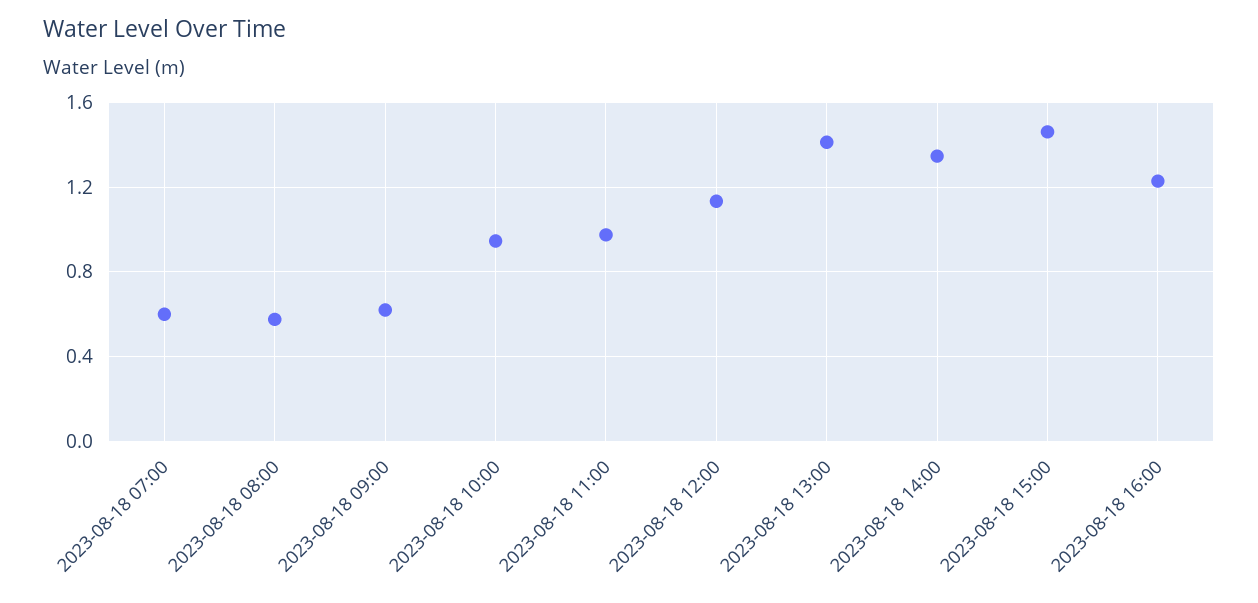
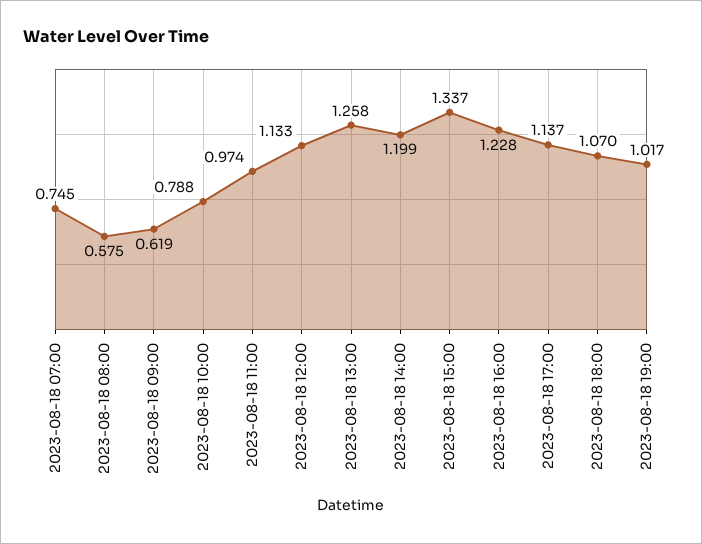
2023-08-18 07:00: 0.6 -> 0.745
2023-08-18 10:00: 0.95 -> 0.788
2023-08-18 13:00: 1.4 -> 1.258
2023-08-18 14:00: 1.35 -> 1.199
2023-08-18 15:00: 1.45 -> 1.337
2023-08-18 17:00: none -> 1.137
2023-08-18 18:00: none -> 1.07
2023-08-18 19:00: none -> 1.017

